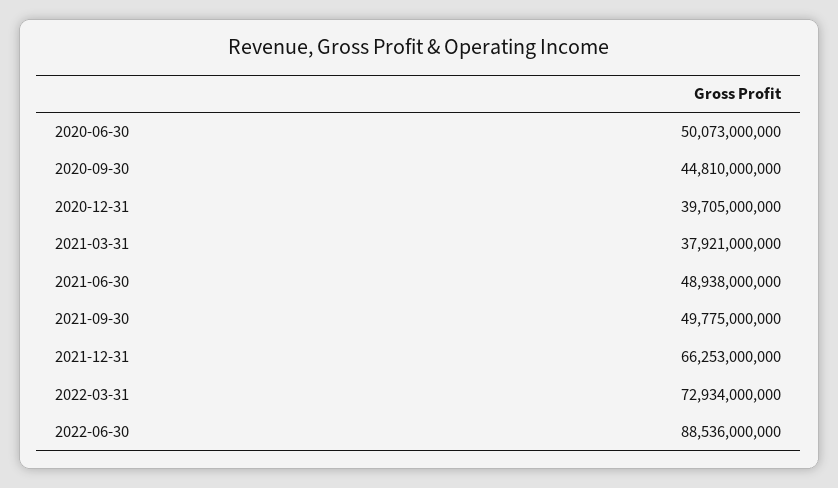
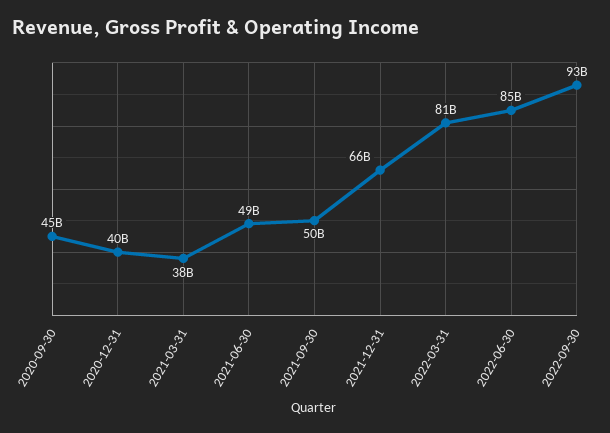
2020-06-30: 50073000000 -> none
2022-03-31: 72934000000 -> 81000000000
2022-06-30: 88536000000 -> 85000000000
2022-09-30: none -> 93000000000

